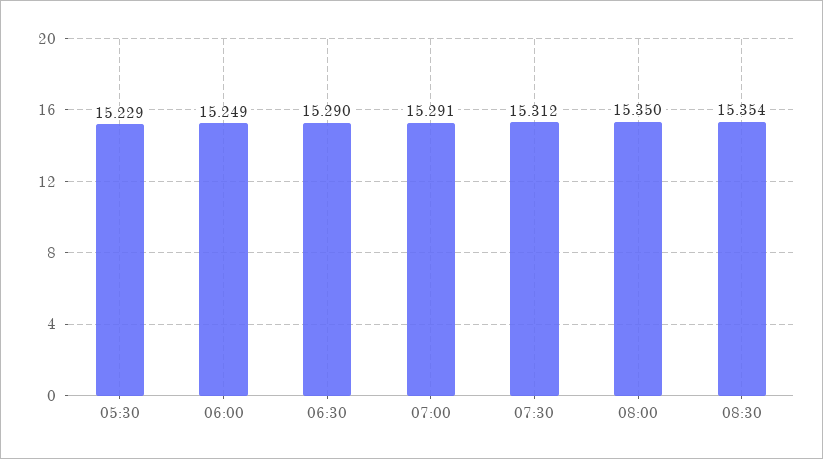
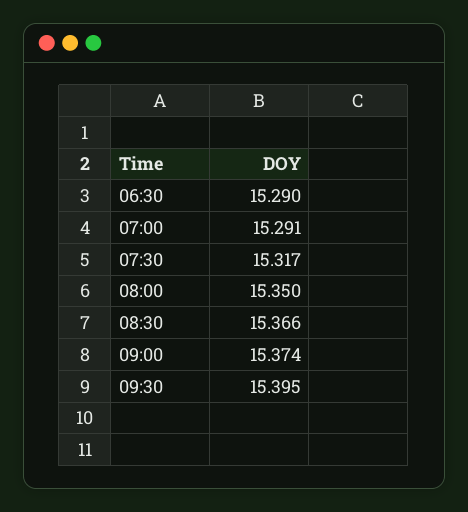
05:30: 15.229 -> none
06:00: 15.249 -> none
07:30: 15.312 -> 15.317
08:30: 15.354 -> 15.366
09:00: none -> 15.374
09:30: none -> 15.395

